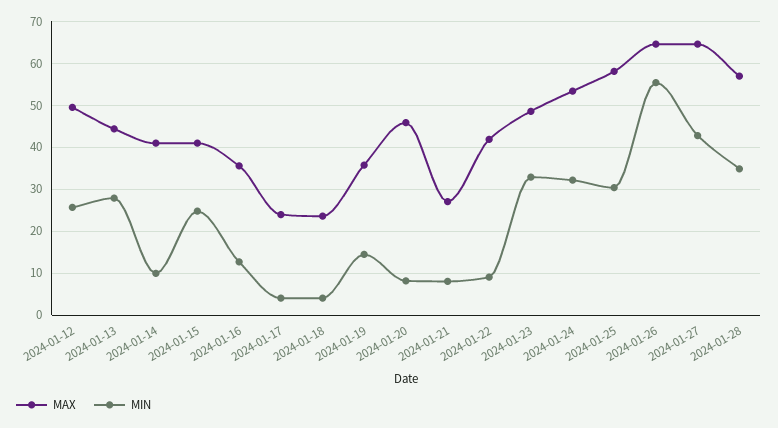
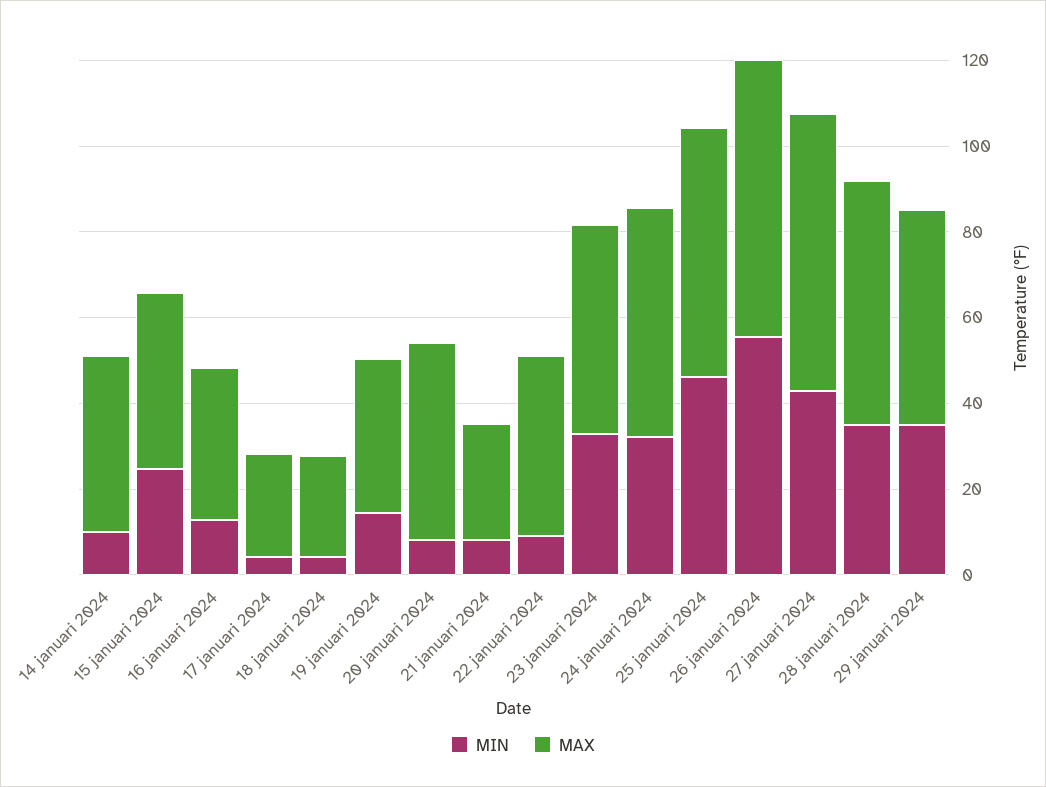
MAX, 2024-01-12: 50 -> none
MIN, 2024-01-12: 26 -> none
MAX, 2024-01-13: 44 -> none
MIN, 2024-01-13: 28 -> none
MIN, 2024-01-25: 30 -> 45
MIN, 29 januari 2024: none -> 35
MAX, 29 januari 2024: none -> 50

